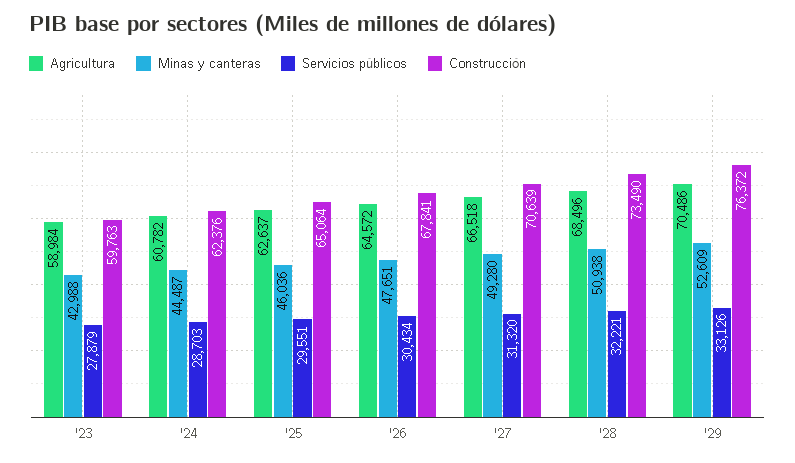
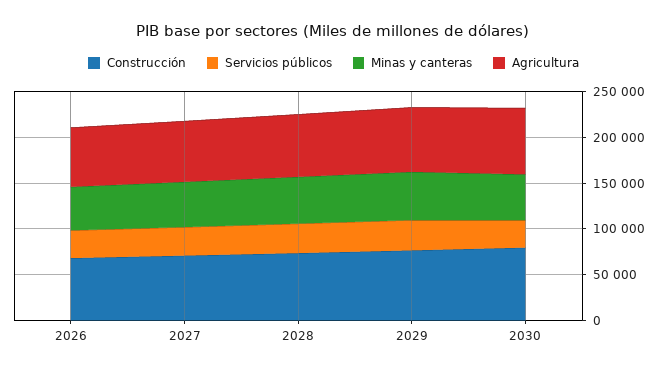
Agricultura, '23: 58984 -> none
Minas y canteras, '23: 42988 -> none
Servicios públicos, '23: 27879 -> none
Construcción, '23: 59763 -> none
Agricultura, '24: 60782 -> none
Minas y canteras, '24: 44487 -> none
Servicios públicos, '24: 28703 -> none
Construcción, '24: 62376 -> none
Agricultura, '25: 62637 -> none
Minas y canteras, '25: 46036 -> none
Servicios públicos, '25: 29551 -> none
Construcción, '25: 65064 -> none
Construcción, 2030: none -> 80000
Servicios públicos, 2030: none -> 30000
Minas y canteras, 2030: none -> 50000
Agricultura, 2030: none -> 70000

